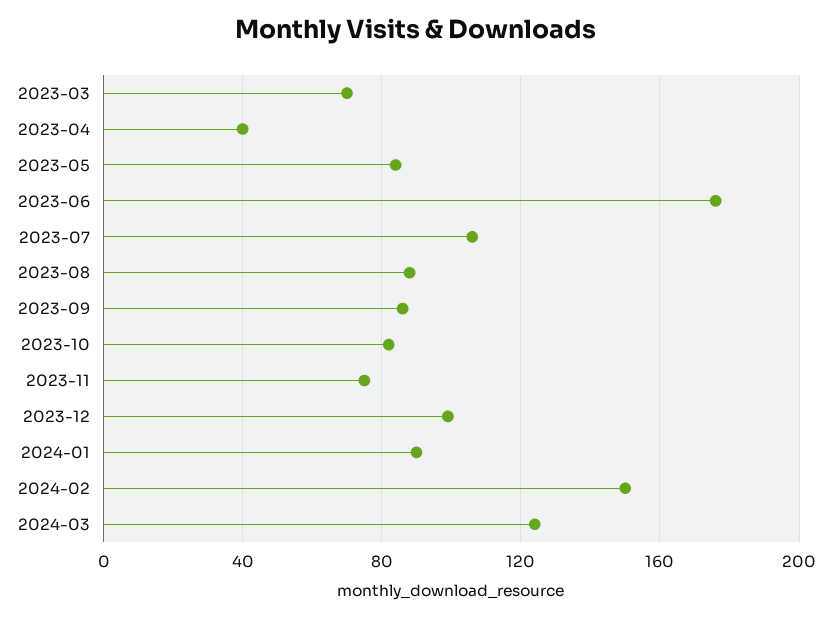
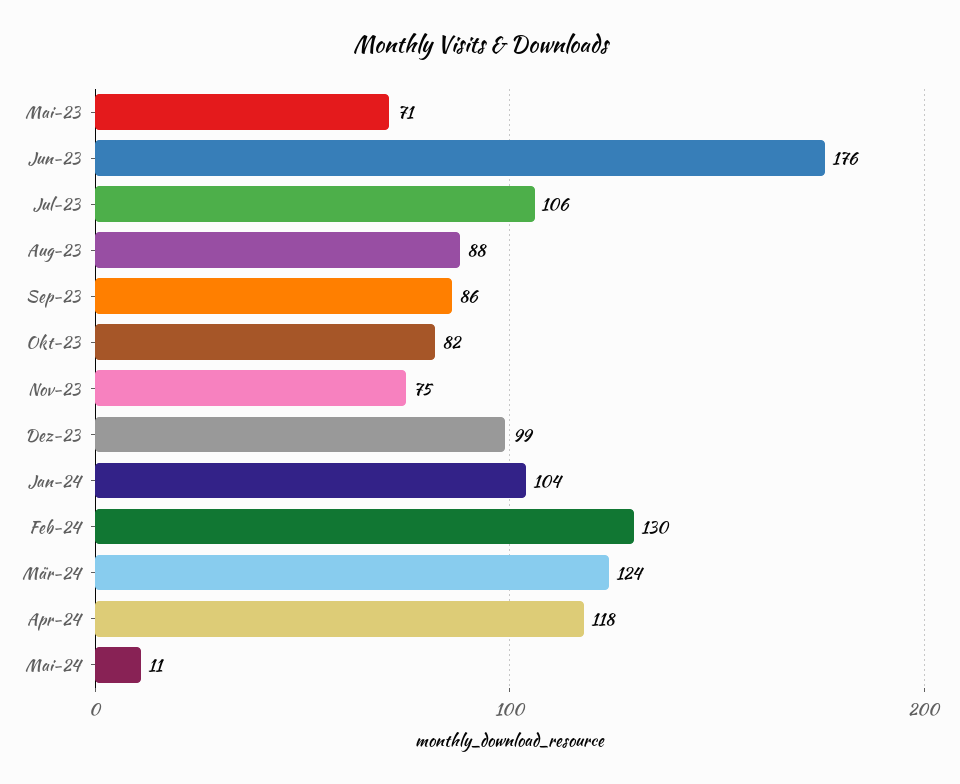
2023-03: 70 -> none
2023-04: 40 -> none
2023-05: 85 -> 71
2024-01: 90 -> 104
2024-02: 150 -> 130
Apr-24: none -> 118
Mai-24: none -> 11

